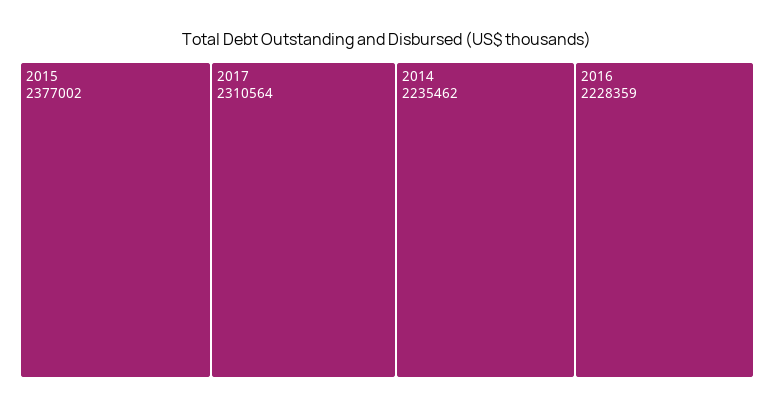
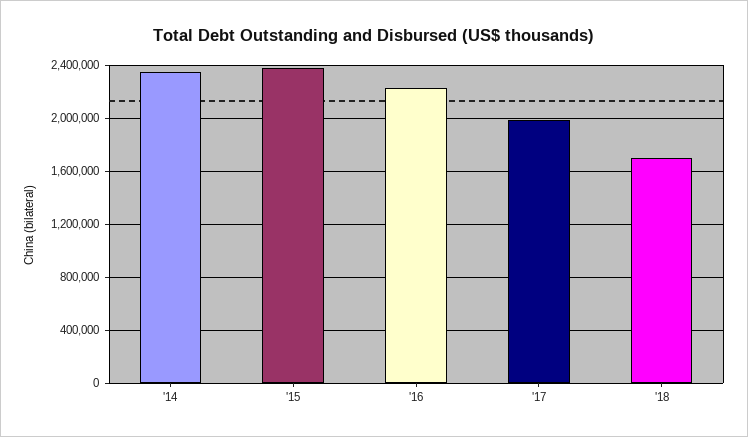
2017: 2310564 -> 2000000
2014: 2235462 -> 2350000
'18: none -> 1700000

